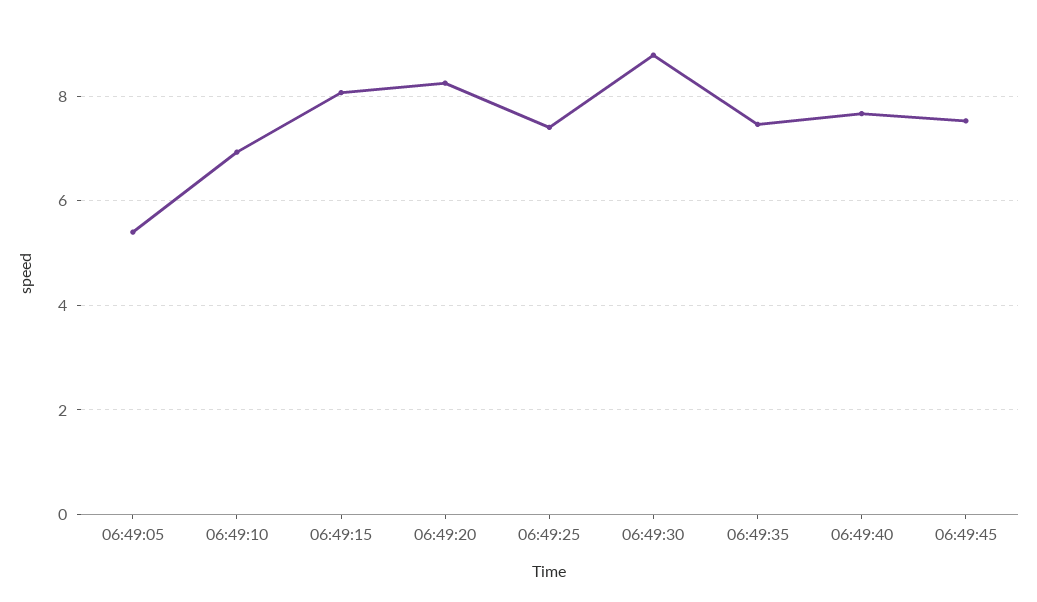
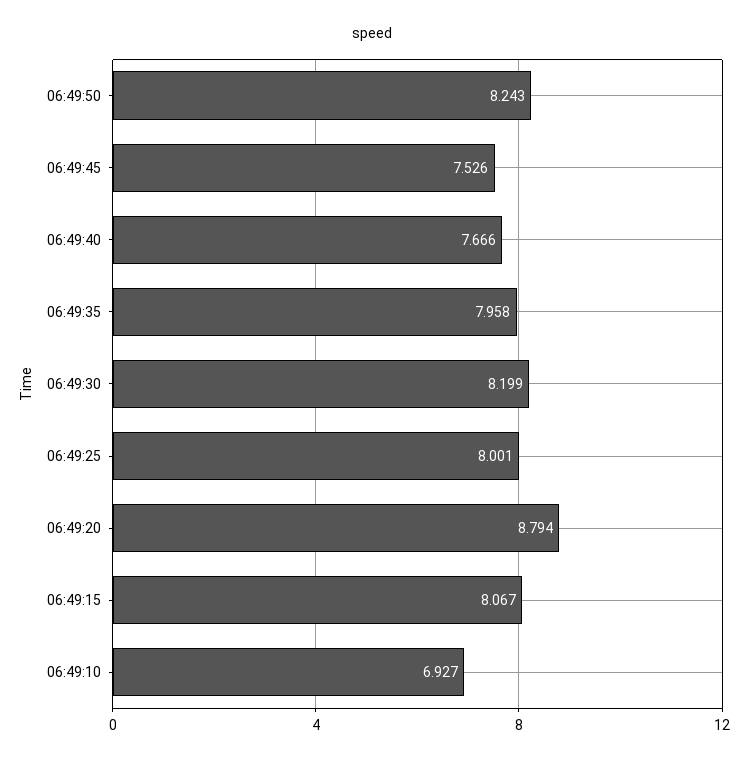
06:49:05: 5.4 -> none
06:49:20: 8.2 -> 8.794
06:49:25: 7.4 -> 8.001
06:49:30: 8.8 -> 8.199
06:49:35: 7.4 -> 7.958
06:49:50: none -> 8.243

